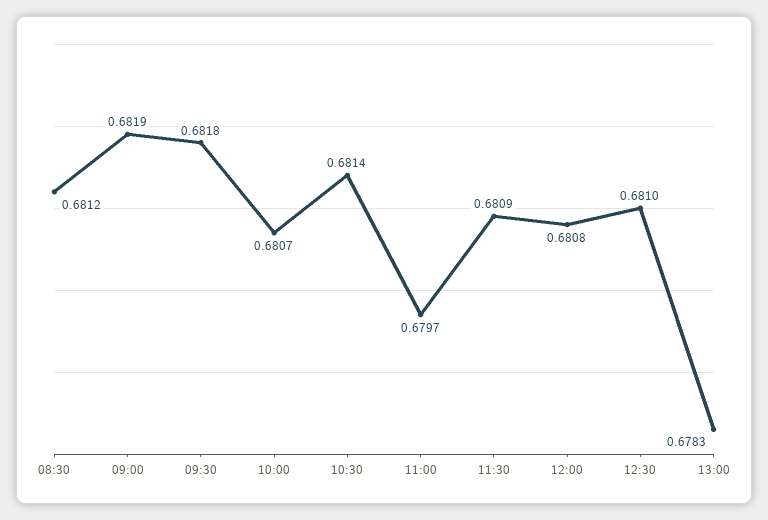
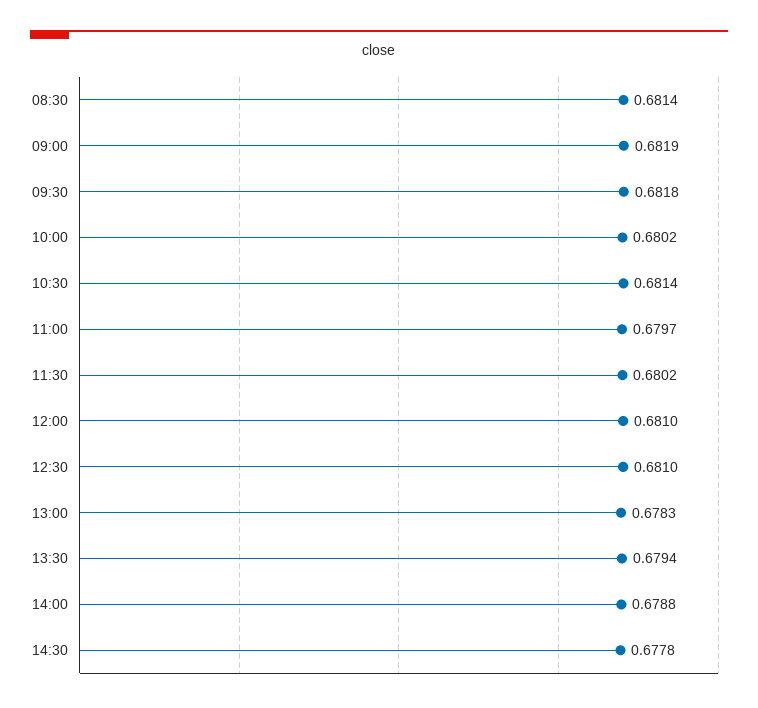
08:30: 0.6812 -> 0.6814
10:00: 0.6807 -> 0.6802
11:30: 0.6809 -> 0.6802
12:00: 0.6808 -> 0.681
13:30: none -> 0.6794
14:00: none -> 0.6788
14:30: none -> 0.6778

